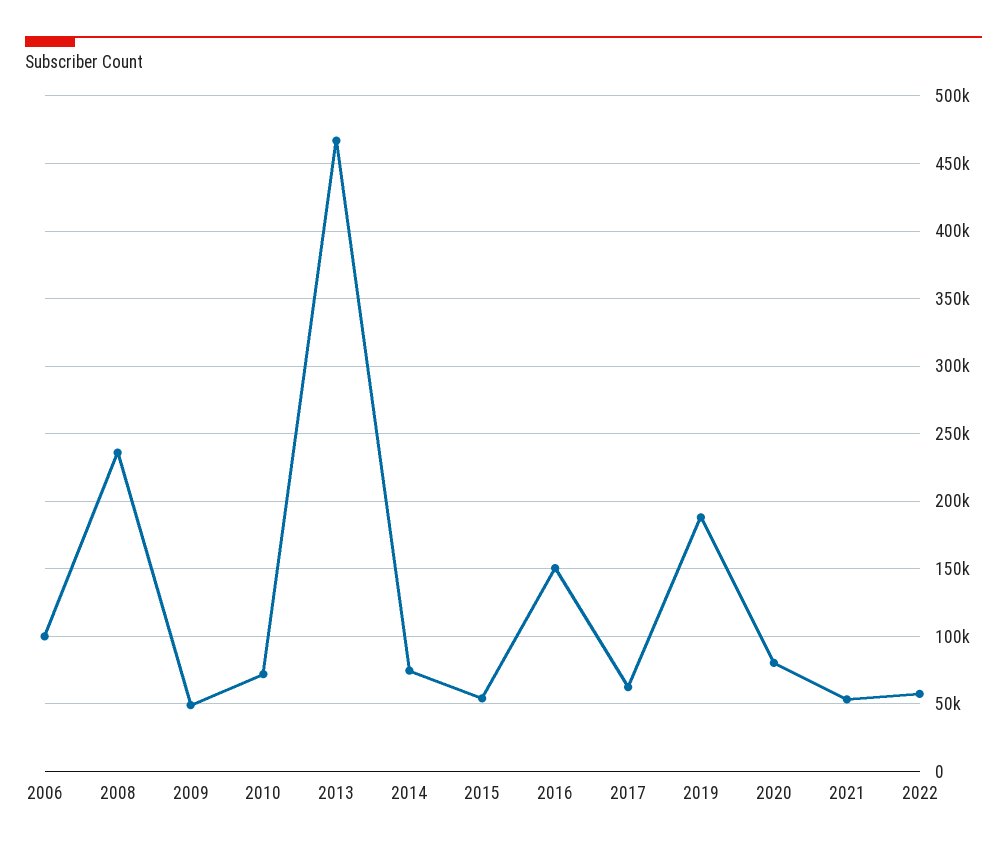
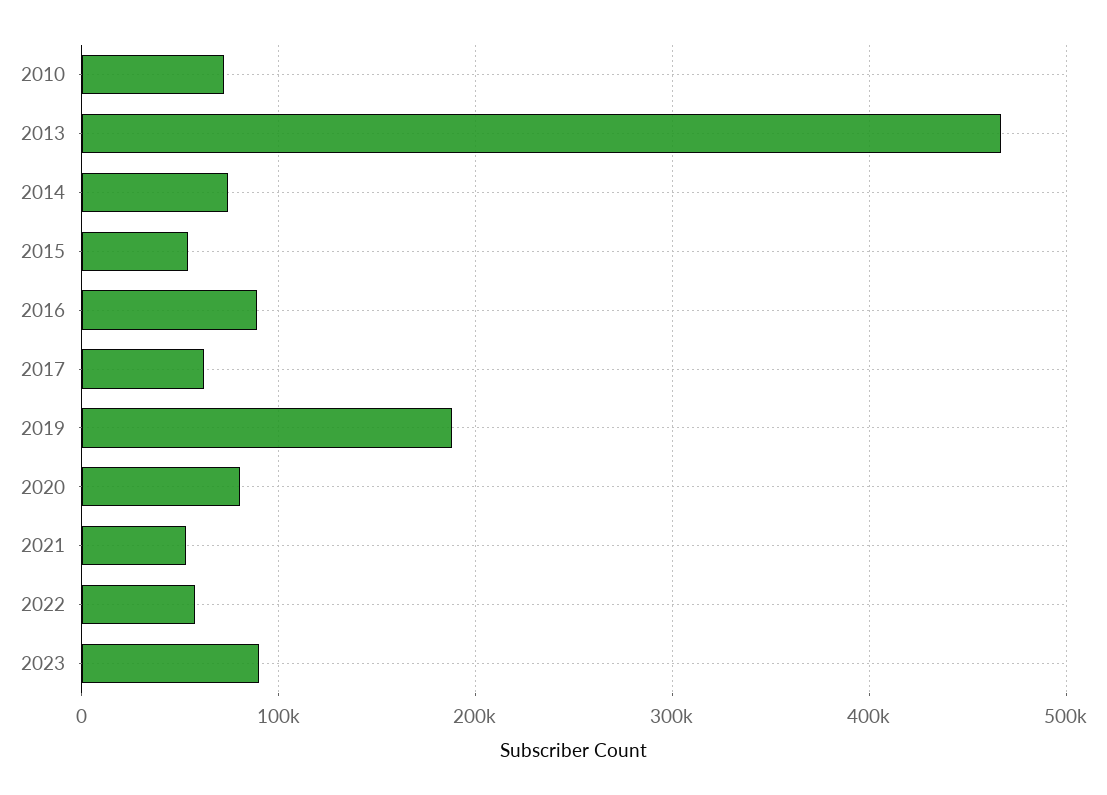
2006: 100000 -> none
2008: 235000 -> none
2009: 50000 -> none
2016: 150000 -> 90000
2023: none -> 90000

